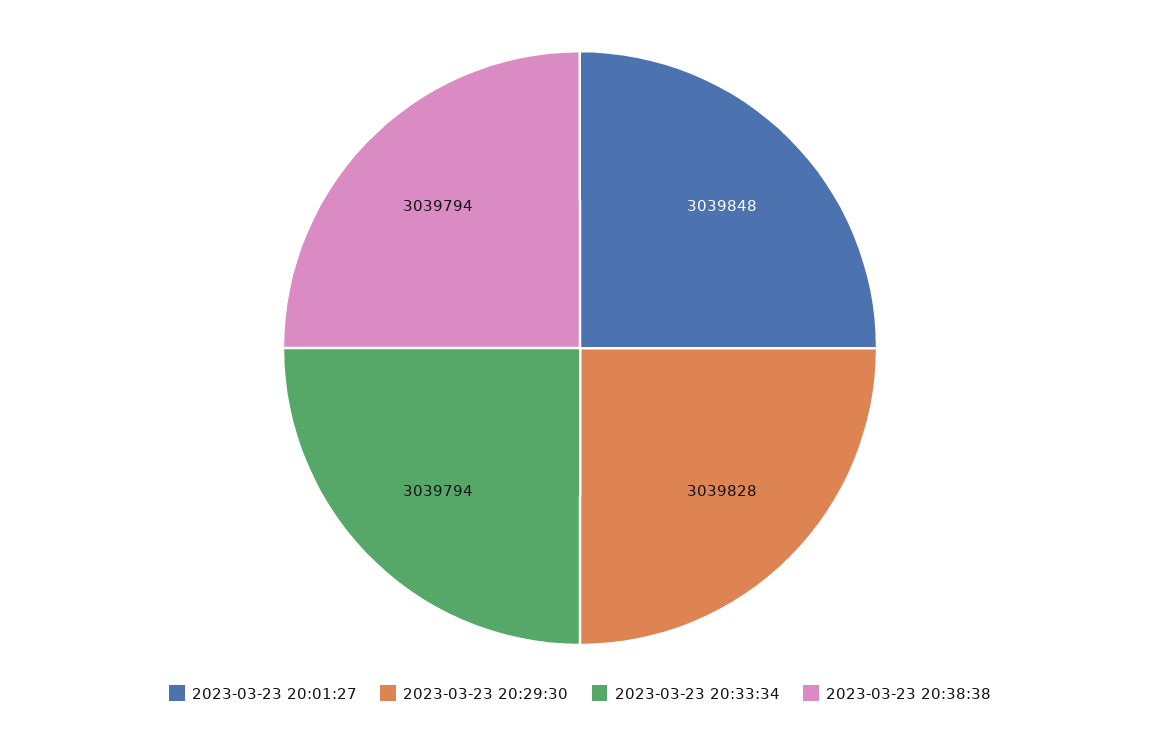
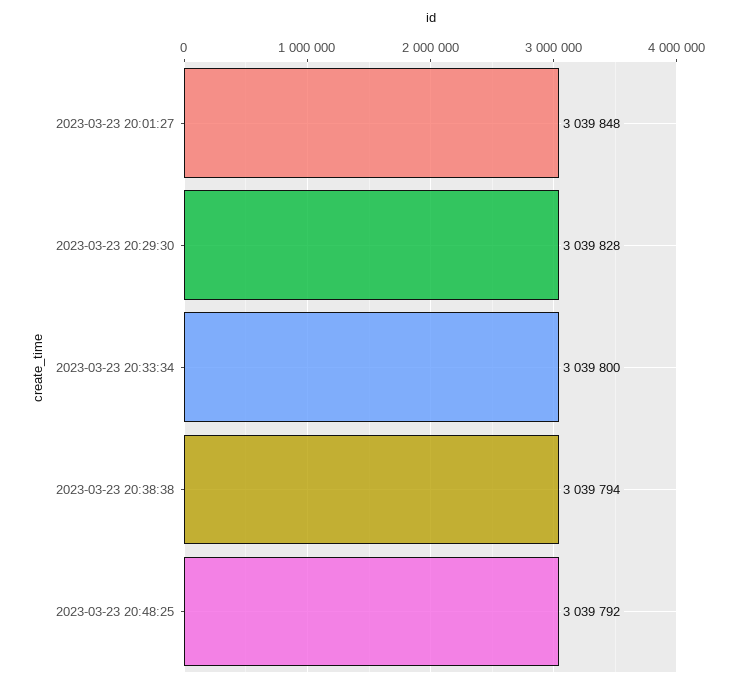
2023-03-23 20:33:34: 3039794 -> 3039800
2023-03-23 20:48:25: none -> 3039792

